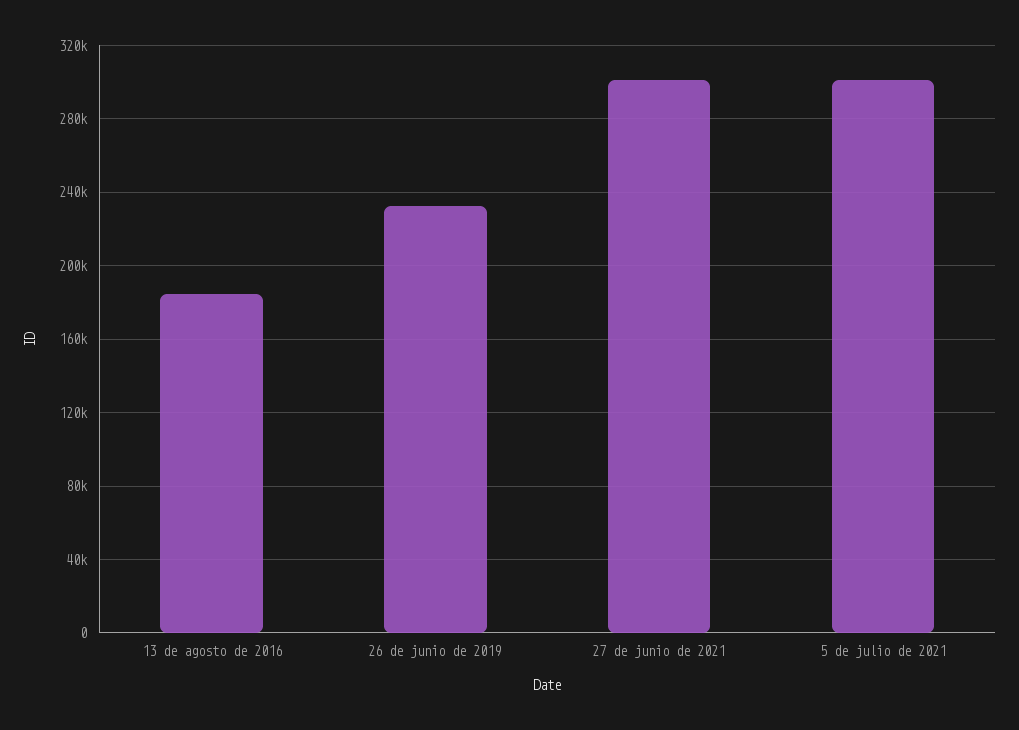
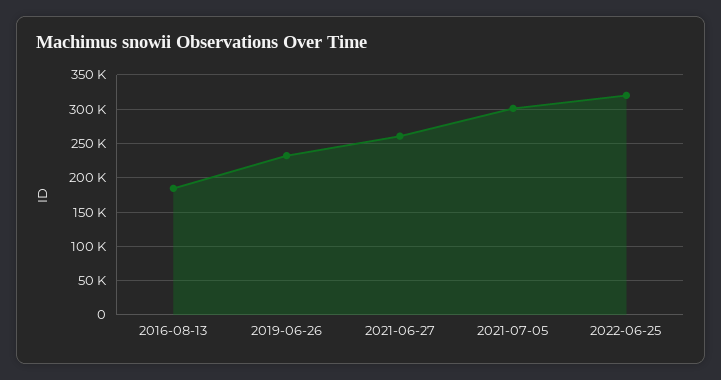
27 de junio de 2021: 300000 -> 260000
2022-06-25: none -> 320000

